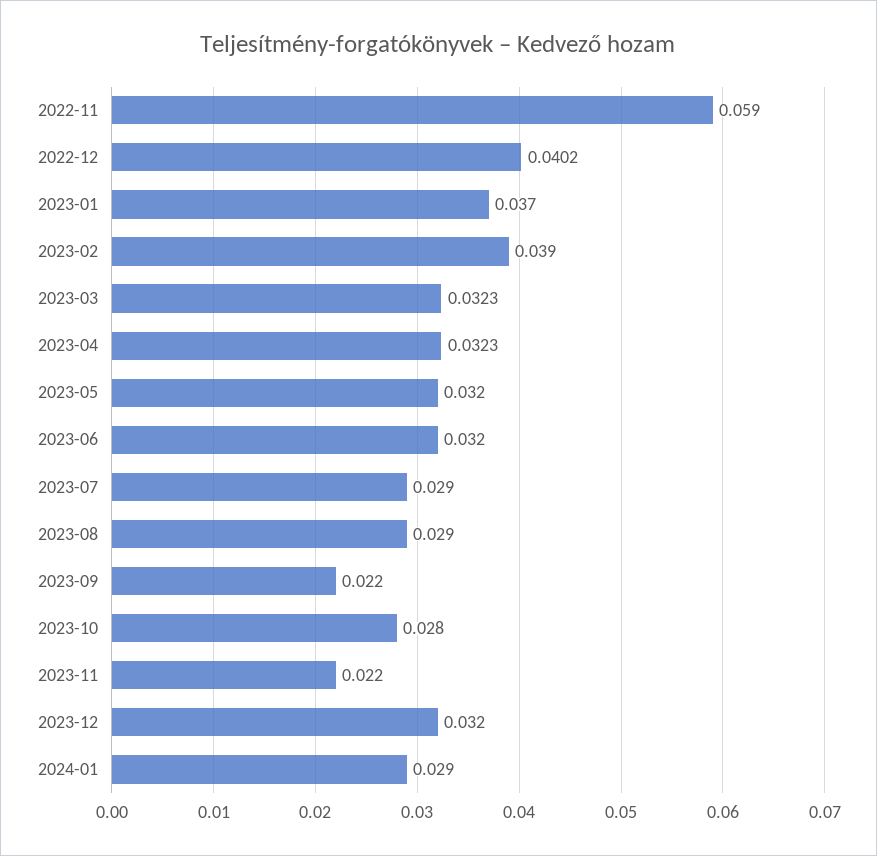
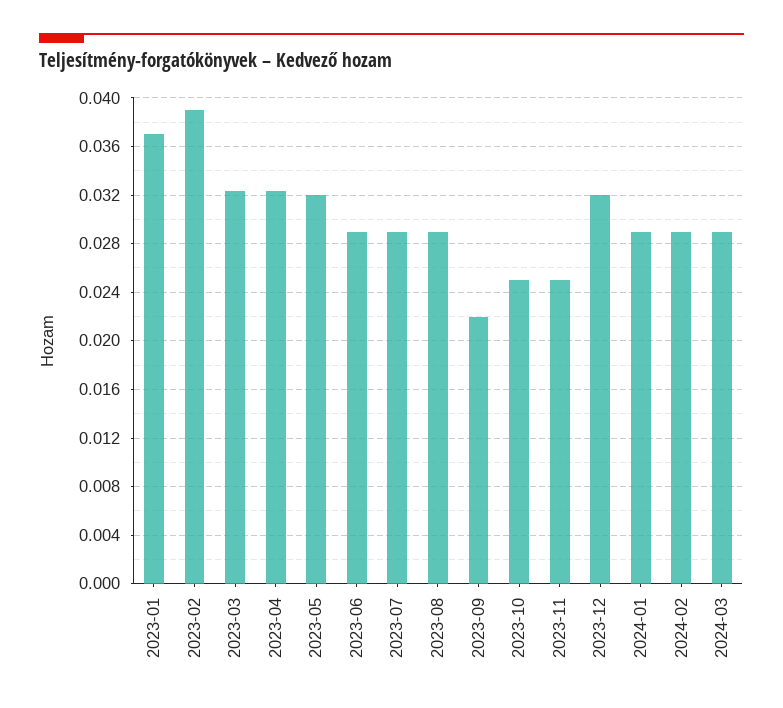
2022-11: 0.059 -> none
2022-12: 0.0402 -> none
2023-06: 0.032 -> 0.029
2023-10: 0.028 -> 0.025
2023-11: 0.022 -> 0.025
2024-02: none -> 0.029
2024-03: none -> 0.029

